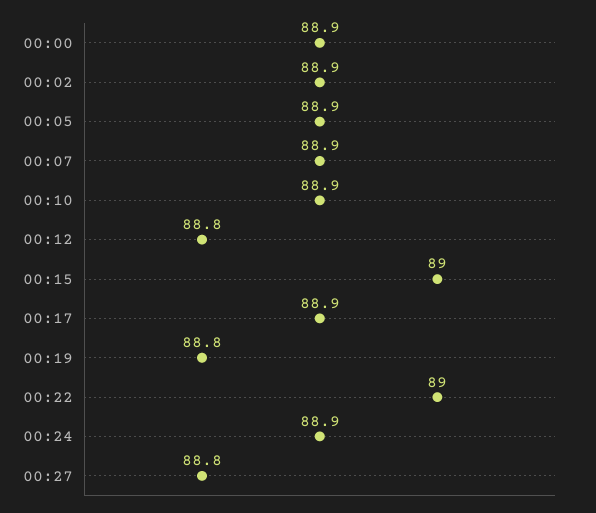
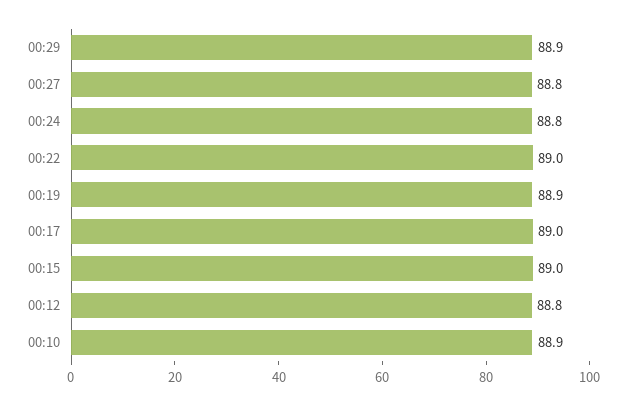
00:00: 88.9 -> none
00:02: 88.9 -> none
00:05: 88.9 -> none
00:07: 88.9 -> none
00:17: 88.9 -> 89
00:19: 88.8 -> 88.9
00:24: 88.9 -> 88.8
00:29: none -> 88.9

